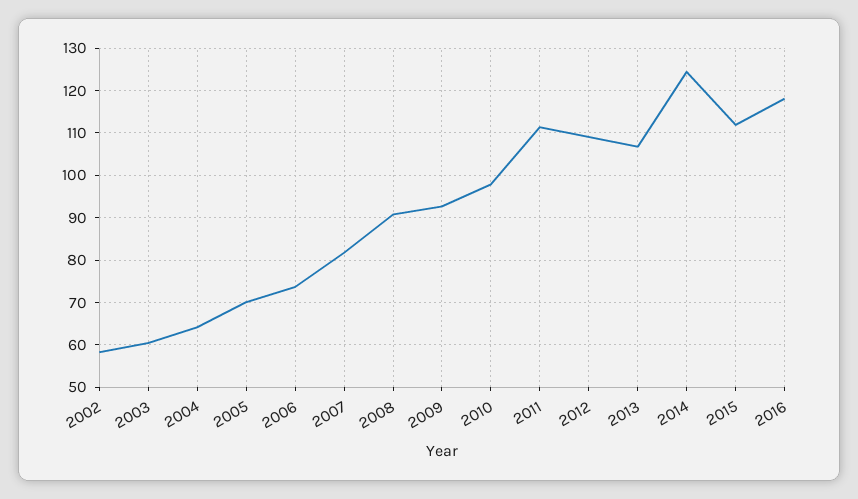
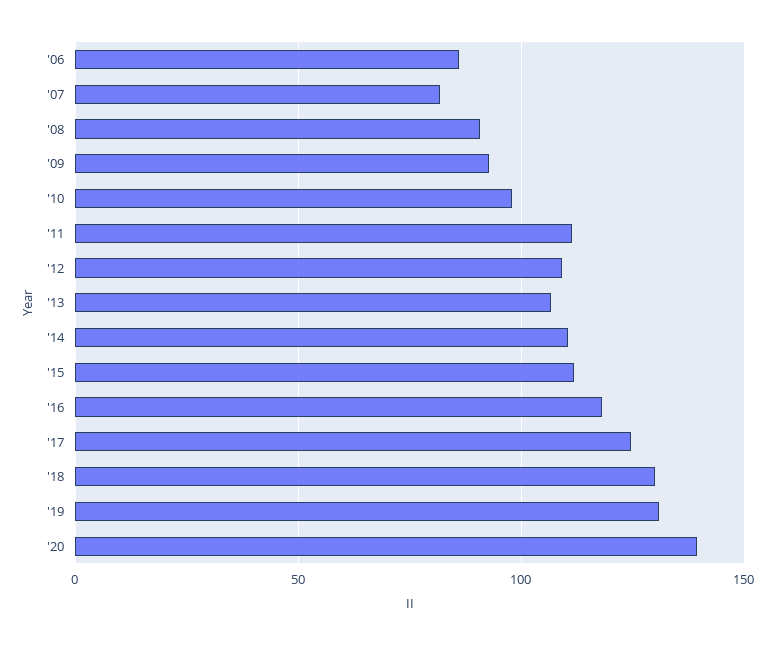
2002: 58 -> none
2003: 60 -> none
2004: 64 -> none
2005: 70 -> none
2006: 74 -> 85
2014: 124 -> 110
'17: none -> 125
'18: none -> 130
'19: none -> 130
'20: none -> 140

